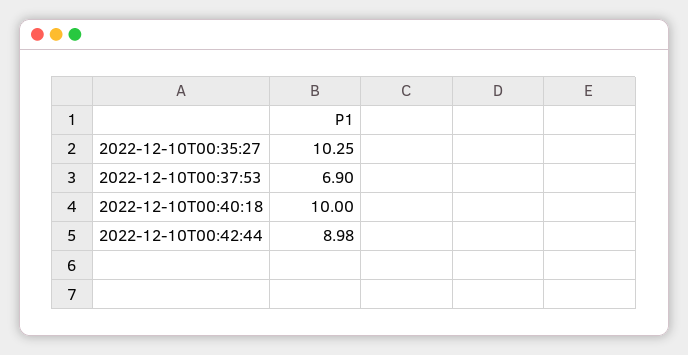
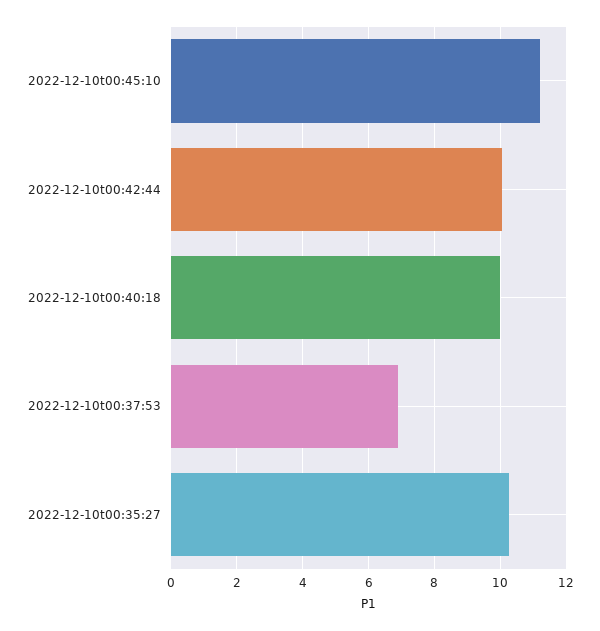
2022-12-10T00:42:44: 8.98 -> 10
2022-12-10t00:45:10: none -> 11.2

